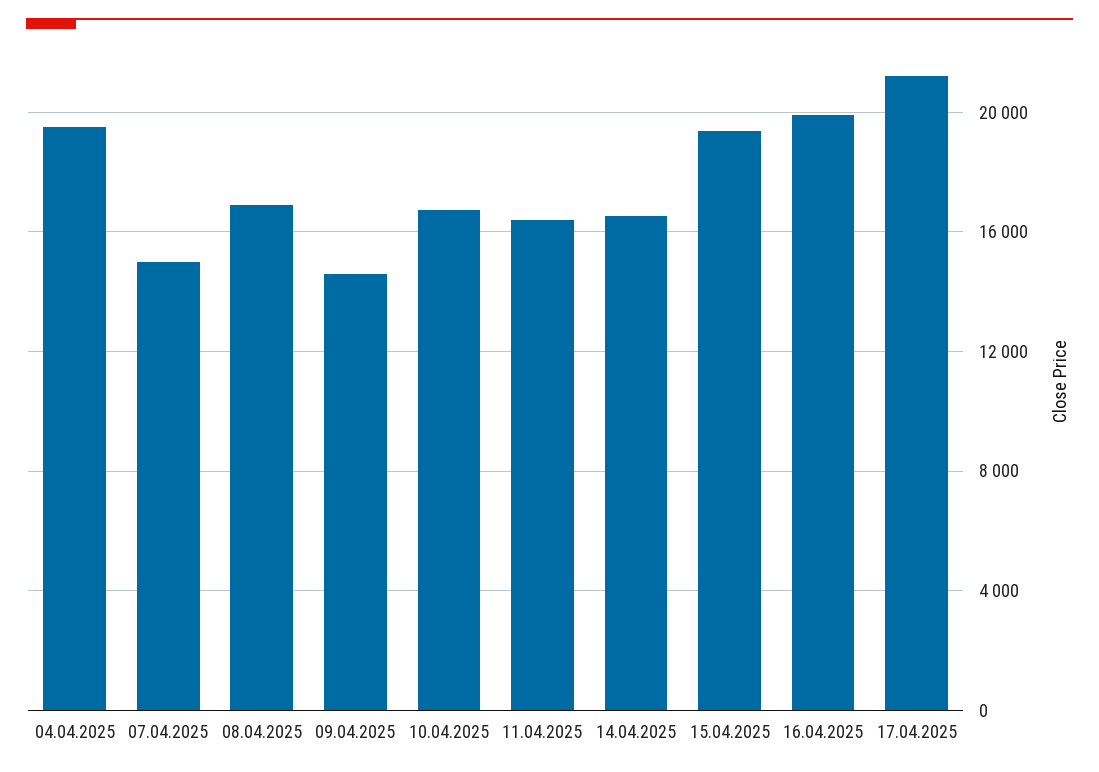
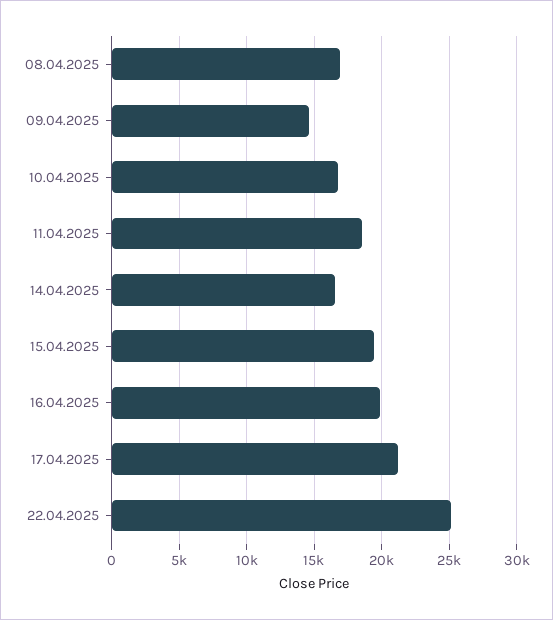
04.04.2025: 19500 -> none
07.04.2025: 15000 -> none
11.04.2025: 16500 -> 18500
22.04.2025: none -> 25000

